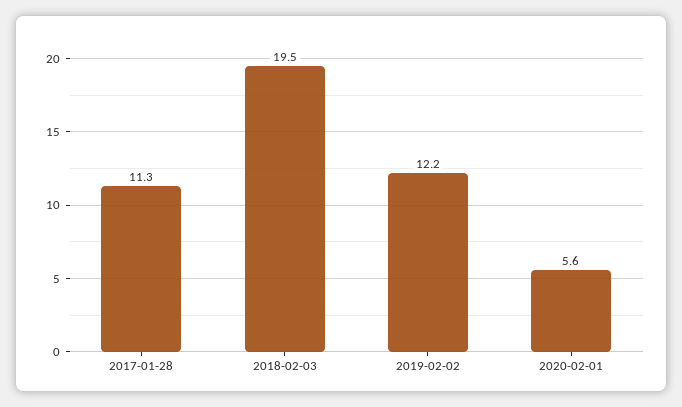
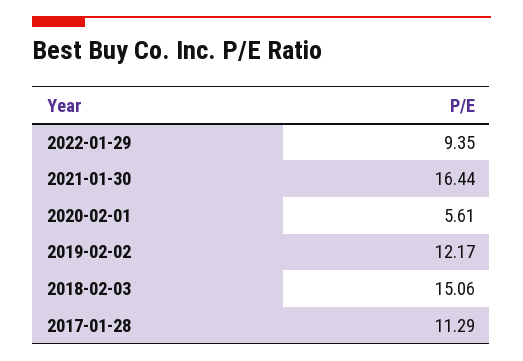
2018-02-03: 19.5 -> 15.06
2022-01-29: none -> 9.35
2021-01-30: none -> 16.44

